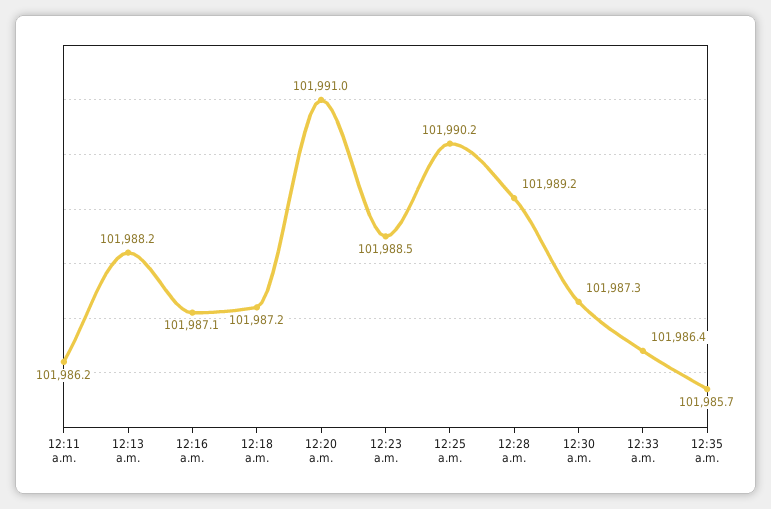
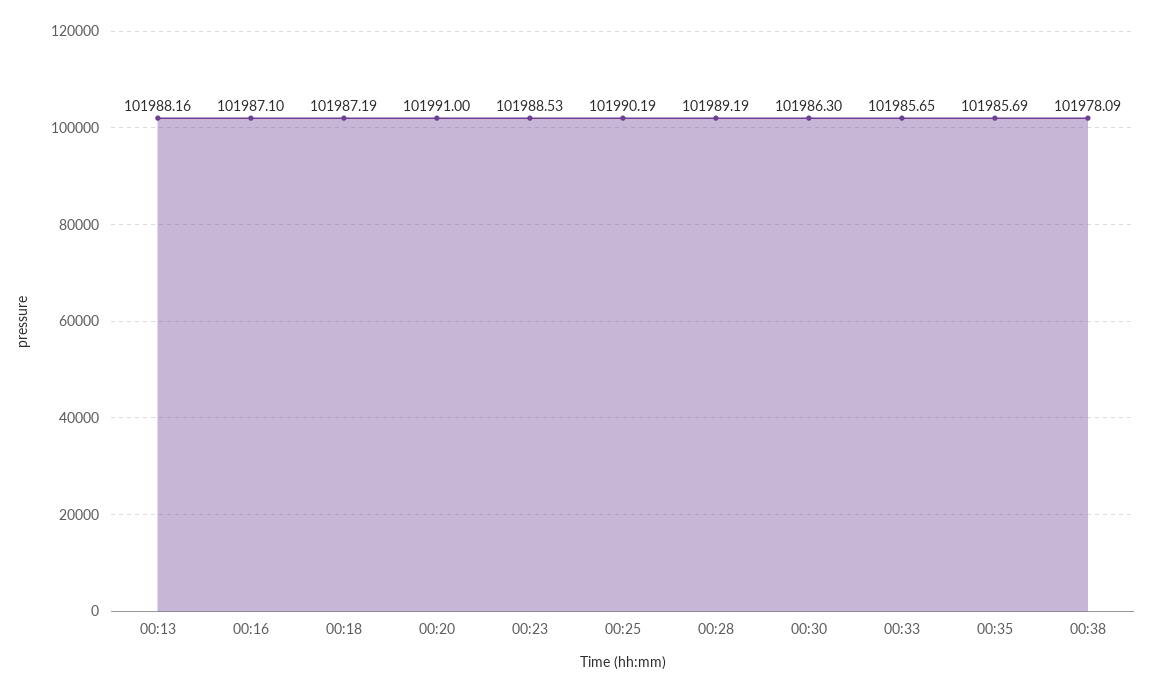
12:11 a.m.: 101986.2 -> none
12:30 a.m.: 101987.3 -> 101986.3
12:33 a.m.: 101986.4 -> 101985.65
00:38: none -> 101978.09

